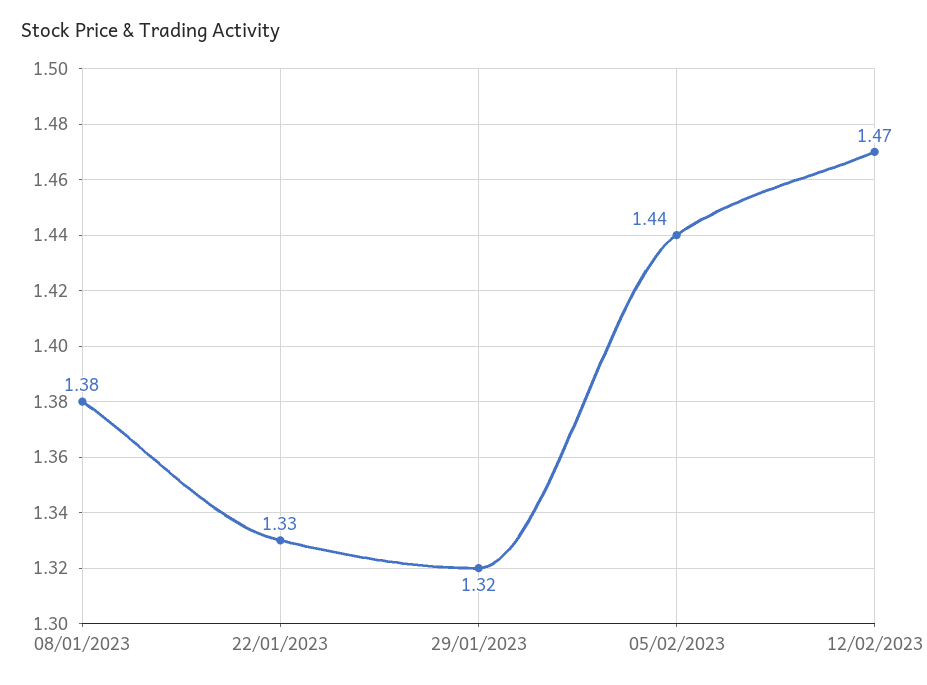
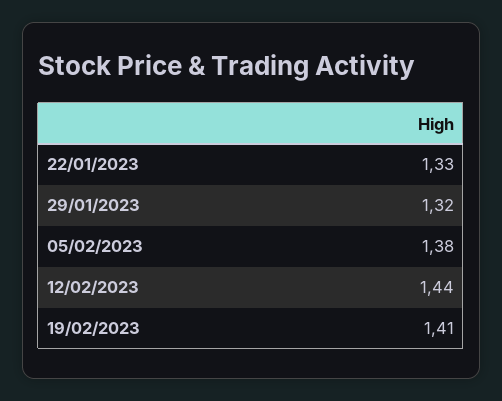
08/01/2023: 1.38 -> none
05/02/2023: 1.44 -> 1.38
12/02/2023: 1.47 -> 1.44
19/02/2023: none -> 1.41

